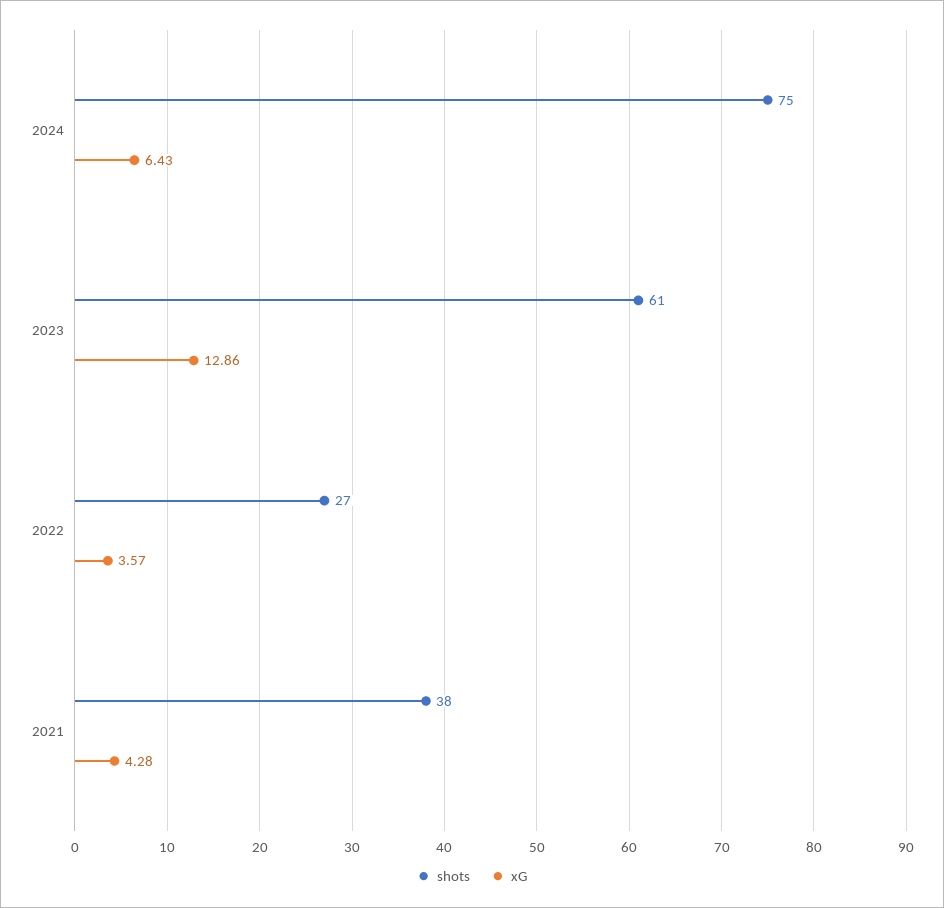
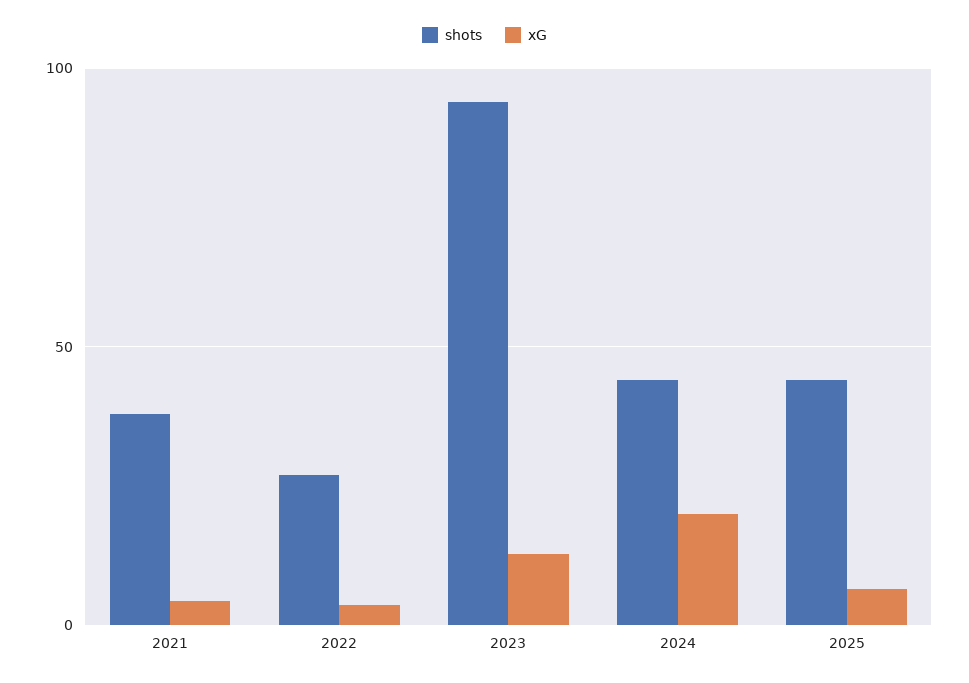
shots, 2024: 75 -> 45
xG, 2024: 6.43 -> 20
shots, 2023: 61 -> 95
shots, 2025: none -> 45
xG, 2025: none -> 5

